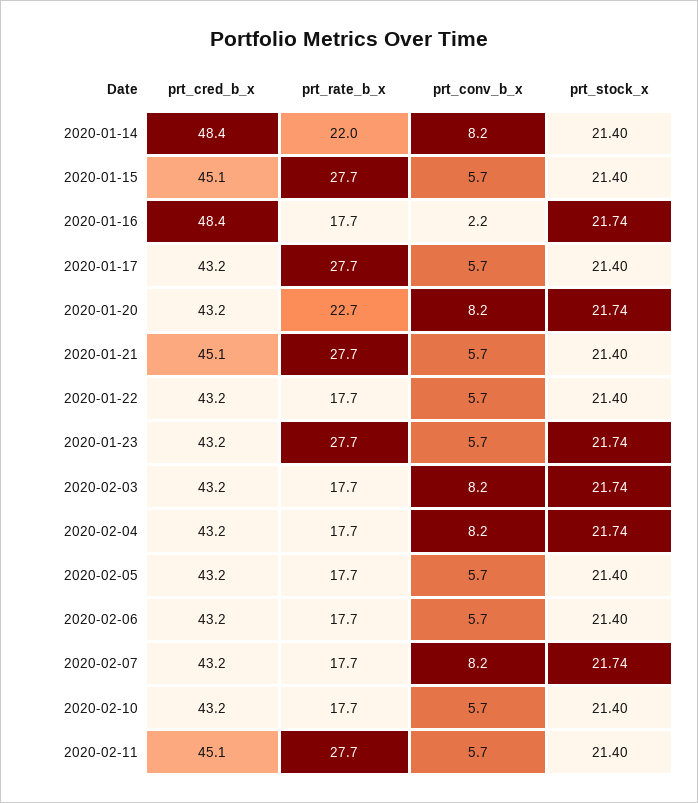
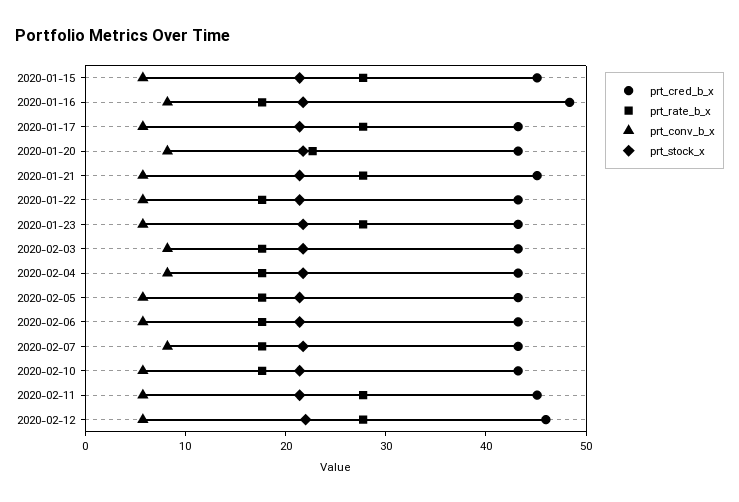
prt_cred_b_x, 2020-01-14: 48.4 -> none
prt_rate_b_x, 2020-01-14: 22 -> none
prt_conv_b_x, 2020-01-14: 8.2 -> none
prt_stock_x, 2020-01-14: 21.4 -> none
prt_conv_b_x, 2020-01-16: 2.2 -> 8
prt_cred_b_x, 2020-02-12: none -> 46
prt_rate_b_x, 2020-02-12: none -> 28
prt_conv_b_x, 2020-02-12: none -> 6
prt_stock_x, 2020-02-12: none -> 22

